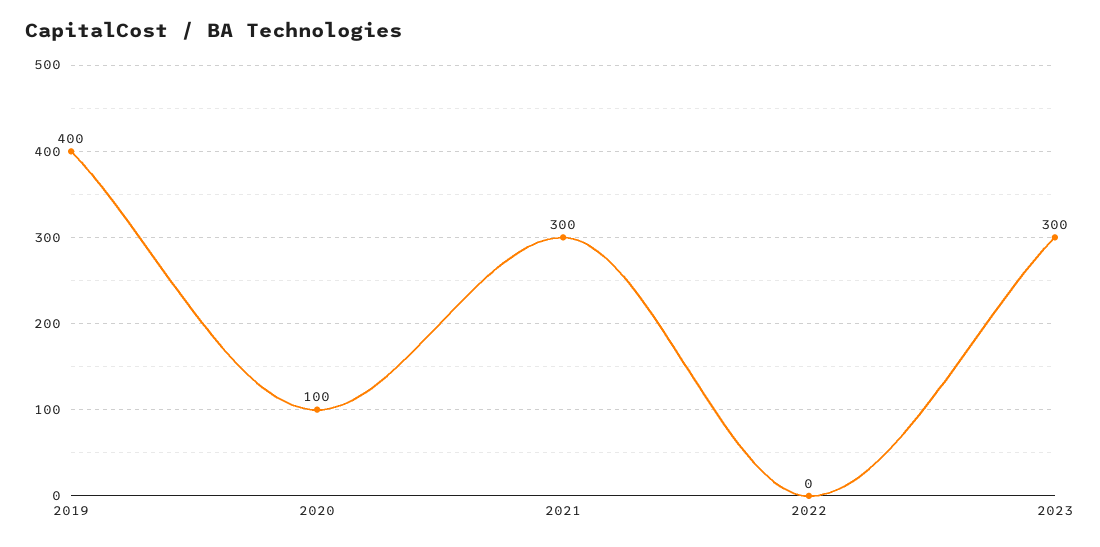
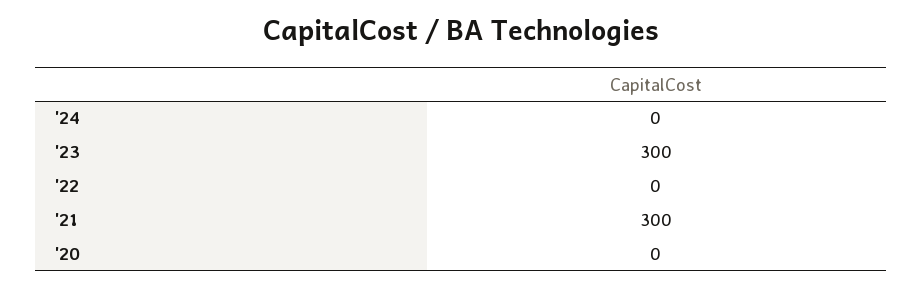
2019: 400 -> none
2020: 100 -> 0
'24: none -> 0

